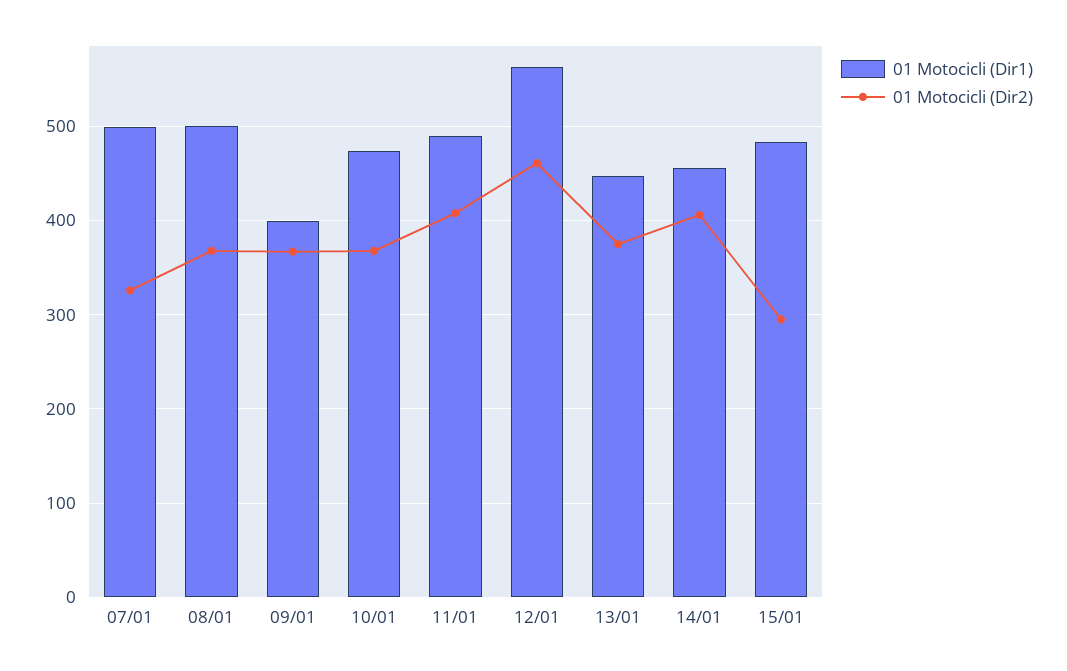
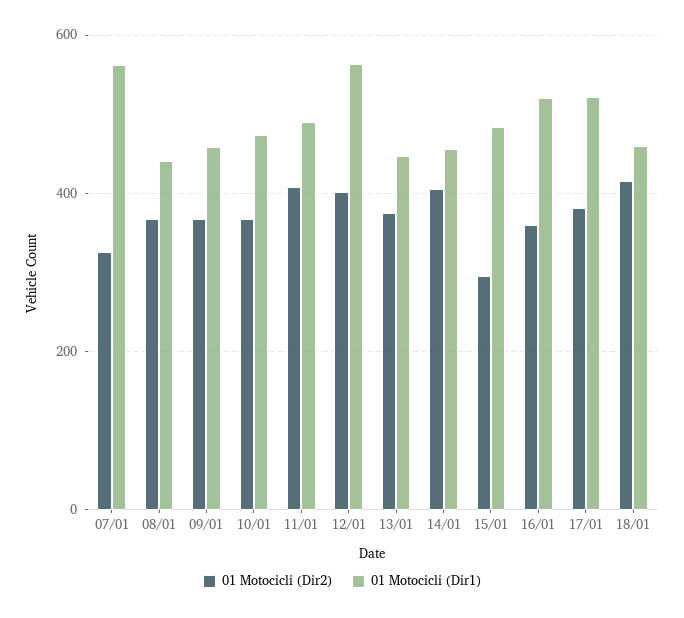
01 Motocicli (Dir1), 07/01: 500 -> 560
01 Motocicli (Dir1), 08/01: 500 -> 440
01 Motocicli (Dir1), 09/01: 400 -> 460
01 Motocicli (Dir2), 12/01: 460 -> 400
01 Motocicli (Dir2), 16/01: none -> 360
01 Motocicli (Dir1), 16/01: none -> 520
01 Motocicli (Dir2), 17/01: none -> 380
01 Motocicli (Dir1), 17/01: none -> 520
01 Motocicli (Dir2), 18/01: none -> 420
01 Motocicli (Dir1), 18/01: none -> 460

